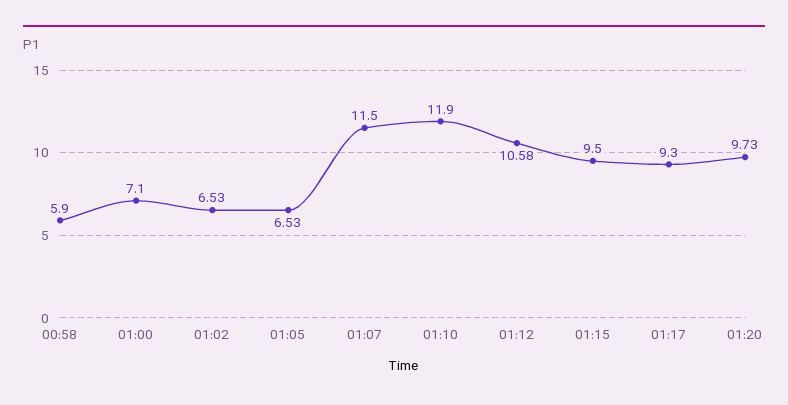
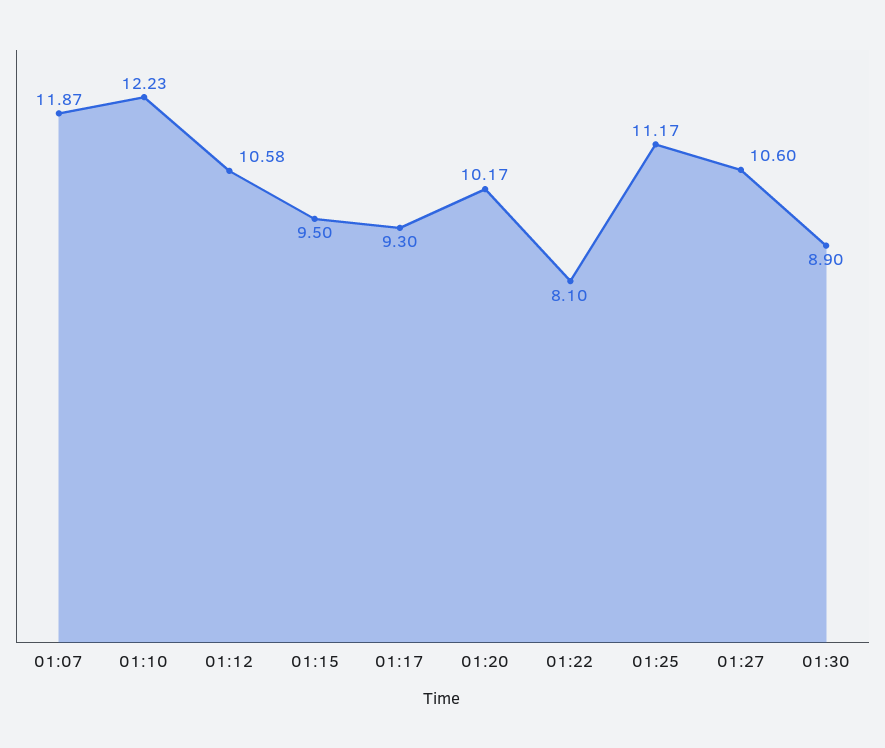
00:58: 5.9 -> none
01:00: 7.1 -> none
01:02: 6.53 -> none
01:05: 6.53 -> none
01:07: 11.5 -> 11.87
01:10: 11.9 -> 12.23
01:20: 9.73 -> 10.17
01:22: none -> 8.1
01:25: none -> 11.17
01:27: none -> 10.6
01:30: none -> 8.9

